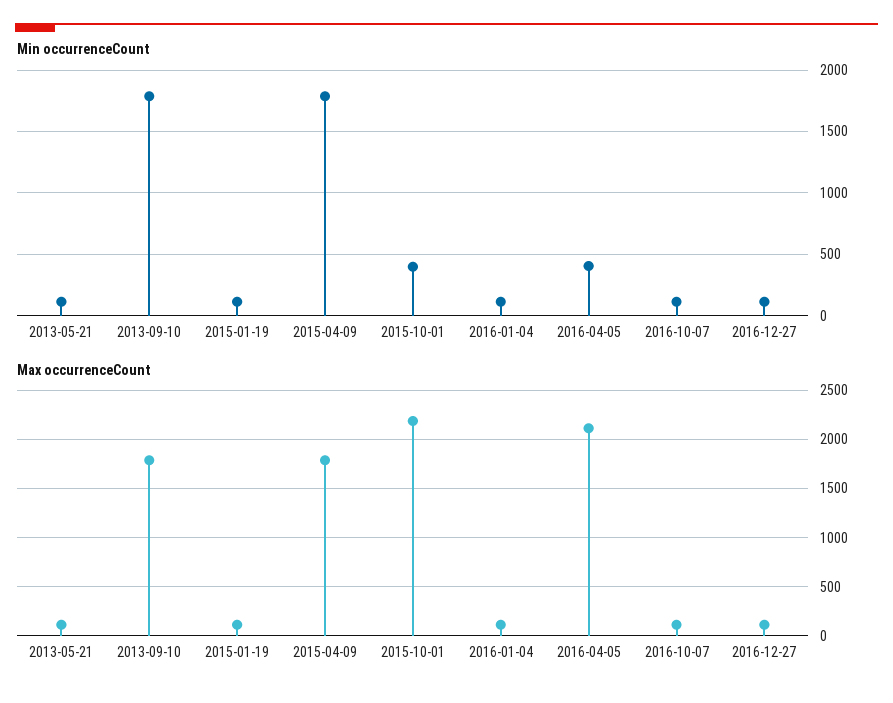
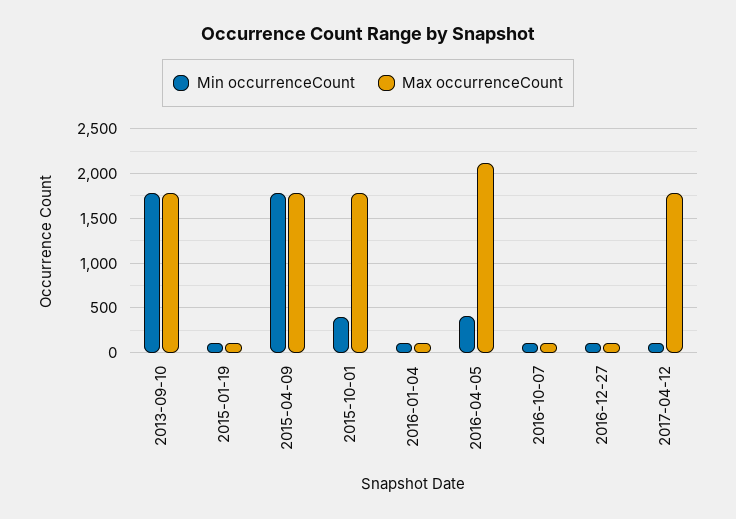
Min occurrenceCount, 2013-05-21: 100 -> none
Max occurrenceCount, 2013-05-21: 100 -> none
Max occurrenceCount, 2015-10-01: 2200 -> 1800
Min occurrenceCount, 2017-04-12: none -> 100
Max occurrenceCount, 2017-04-12: none -> 1800

